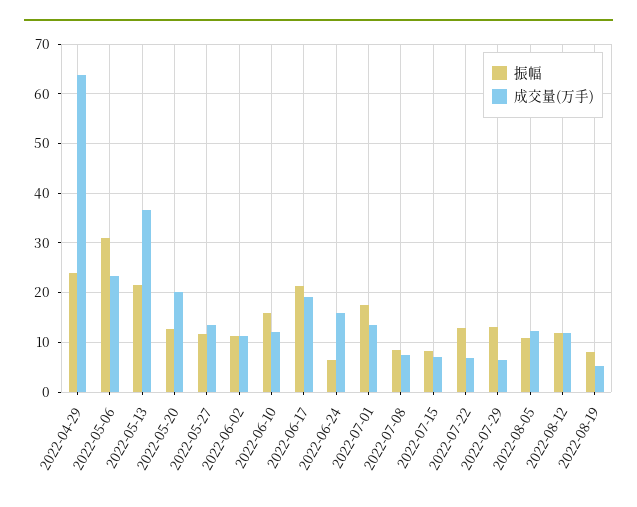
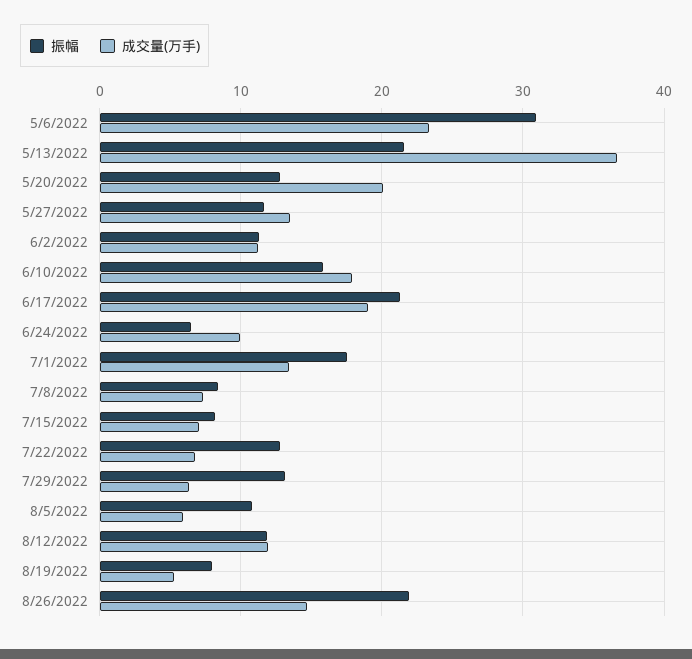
振幅, 2022-04-29: 24 -> none
成交量(万手), 2022-04-29: 64 -> none
成交量(万手), 2022-06-10: 12 -> 18
成交量(万手), 2022-06-24: 16 -> 10
成交量(万手), 2022-08-05: 12 -> 6
振幅, 8/26/2022: none -> 22
成交量(万手), 8/26/2022: none -> 15

